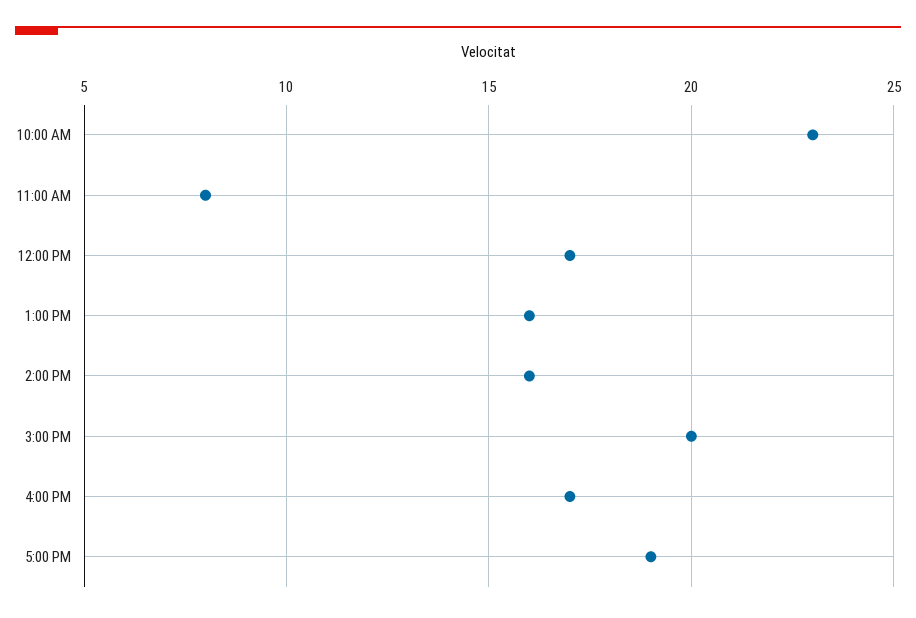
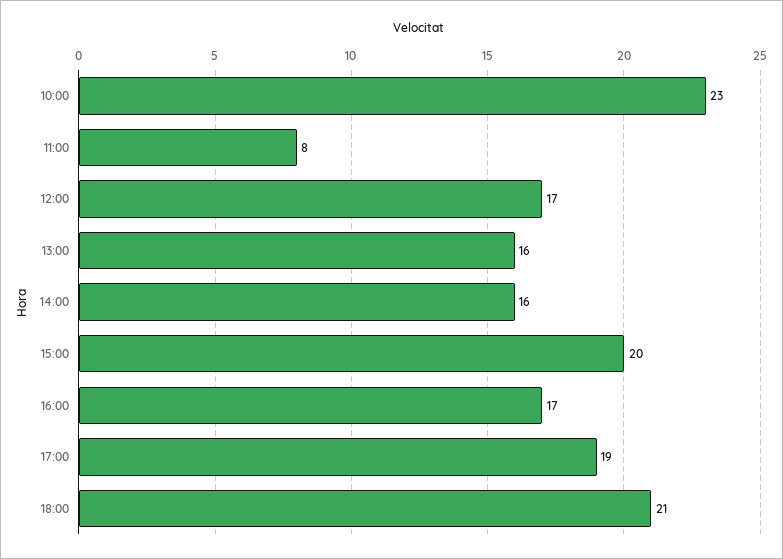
18:00: none -> 21

